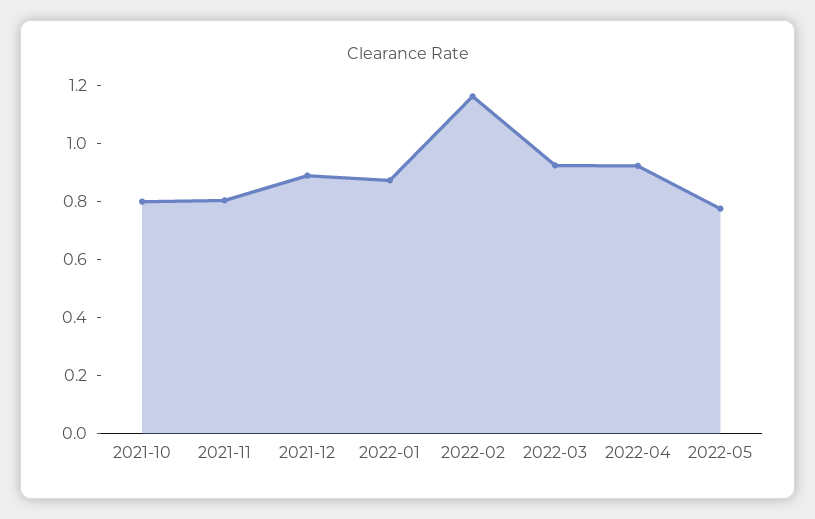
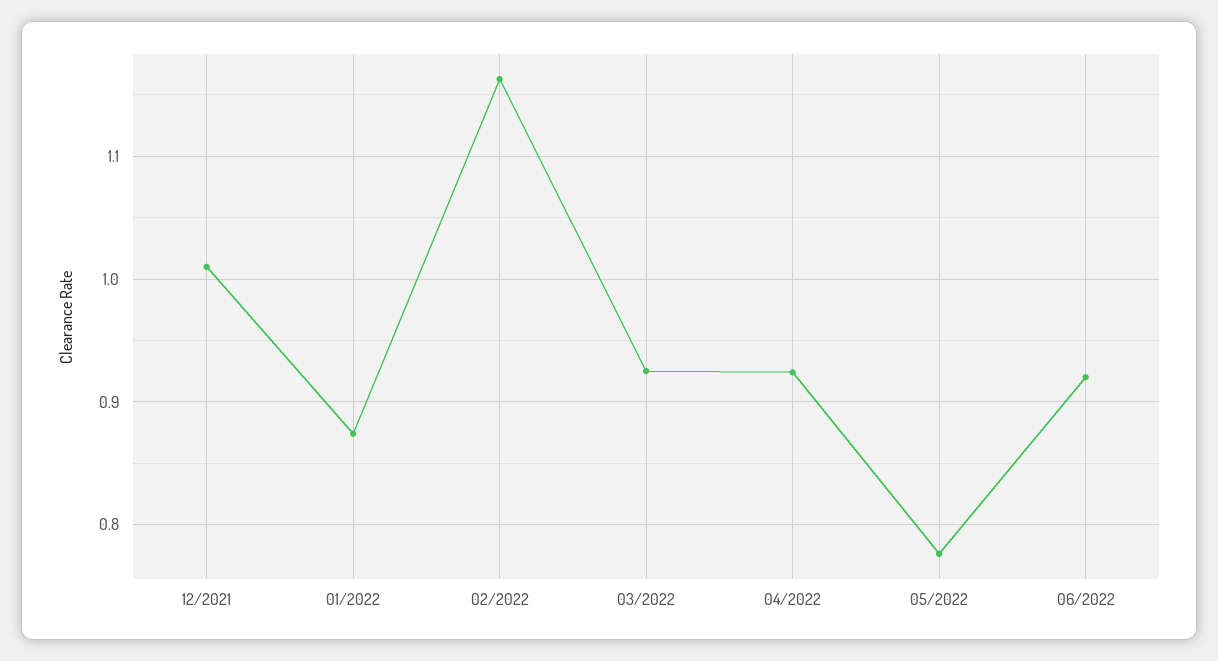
2021-10: 0.8 -> none
2021-11: 0.8 -> none
2021-12: 0.9 -> 1.01
06/2022: none -> 0.92

